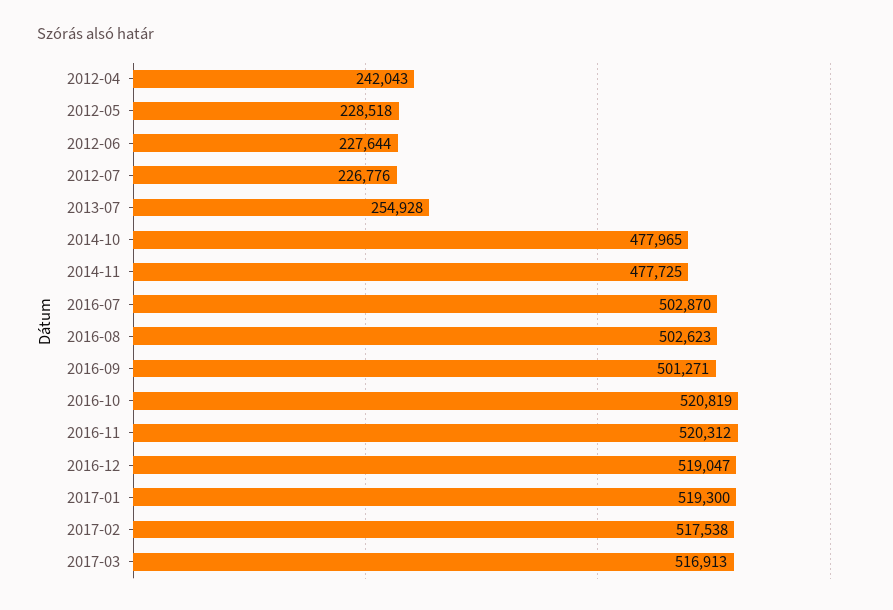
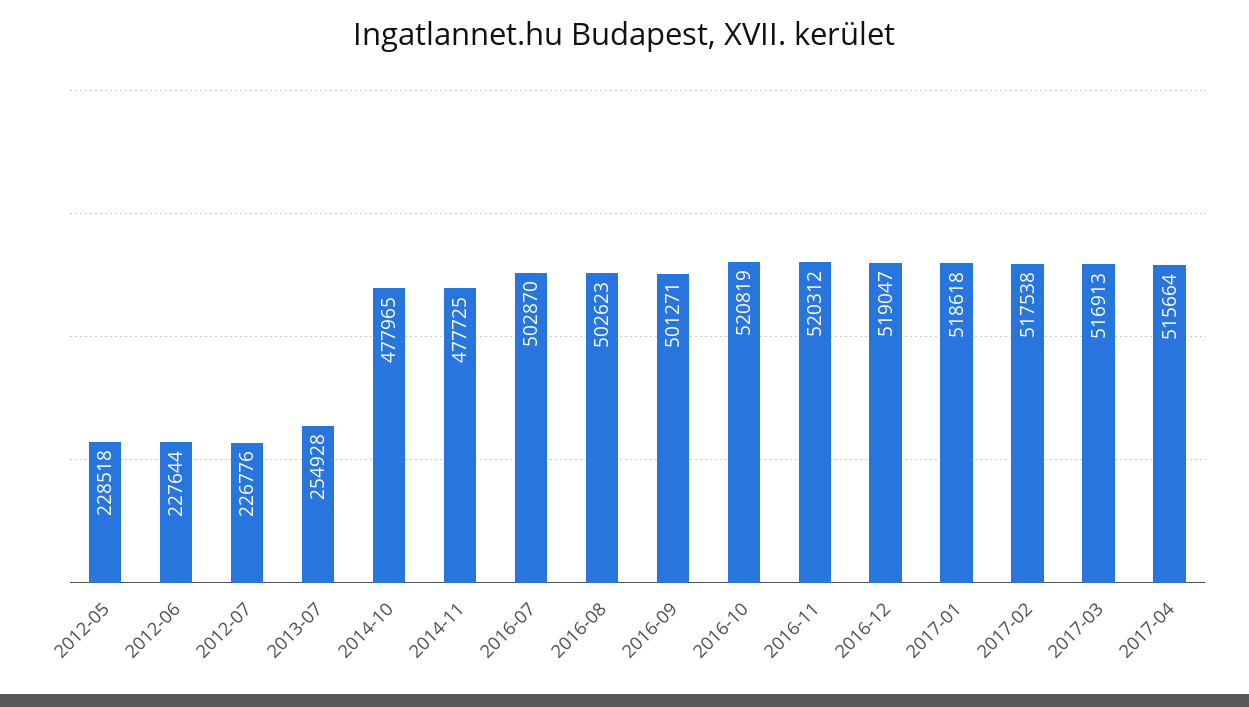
2012-04: 242043 -> none
2017-01: 519300 -> 518618
2017-04: none -> 515664

